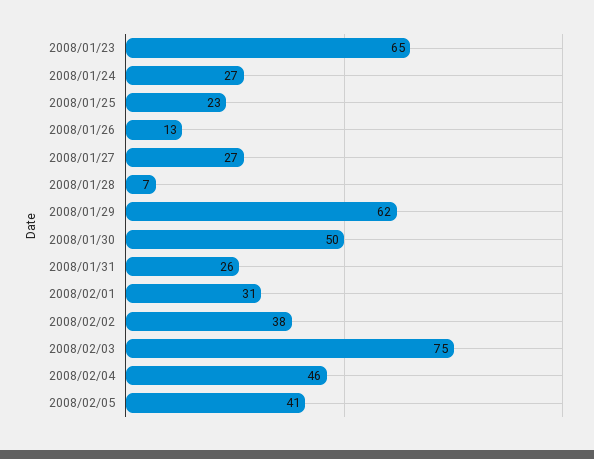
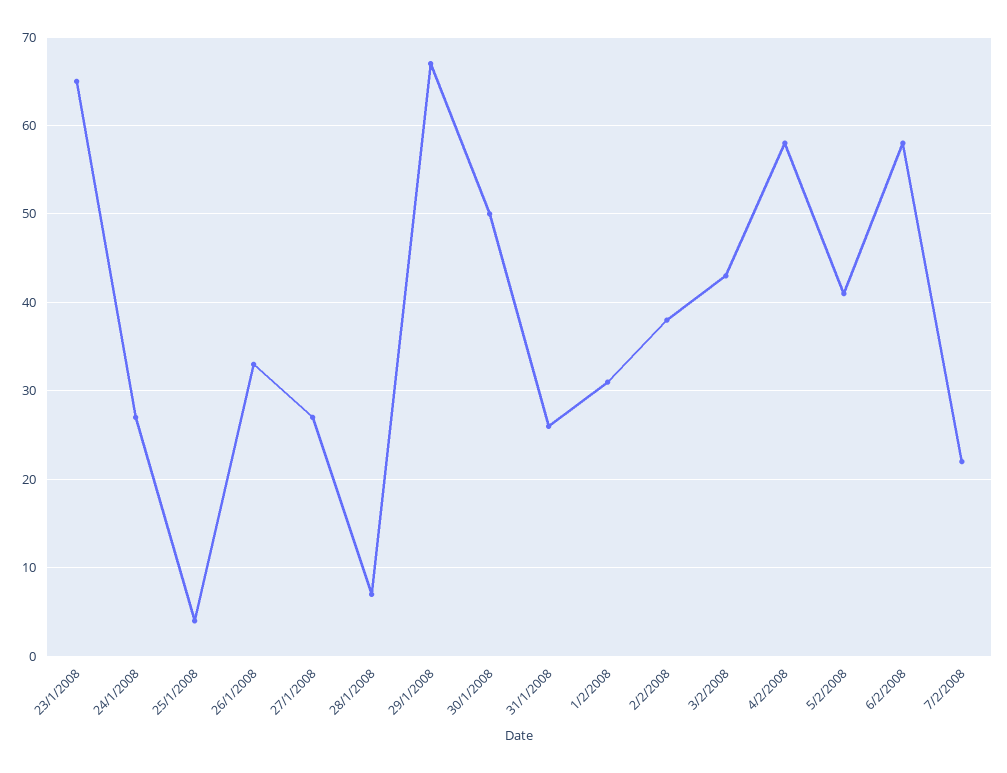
2008/01/25: 23 -> 4
2008/01/26: 13 -> 33
2008/01/29: 62 -> 67
2008/02/03: 75 -> 43
2008/02/04: 46 -> 58
6/2/2008: none -> 58
7/2/2008: none -> 22

